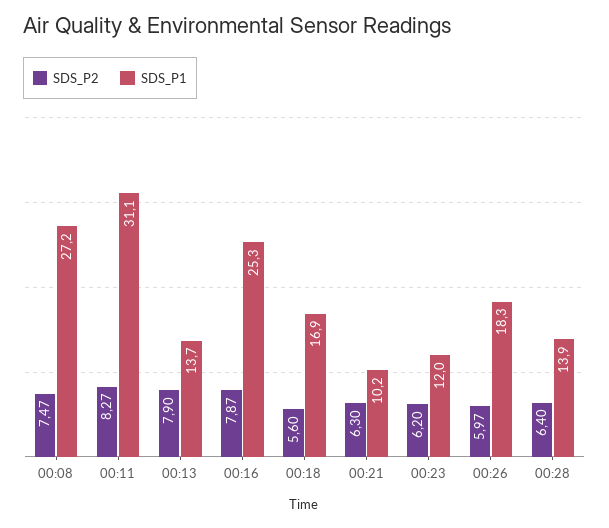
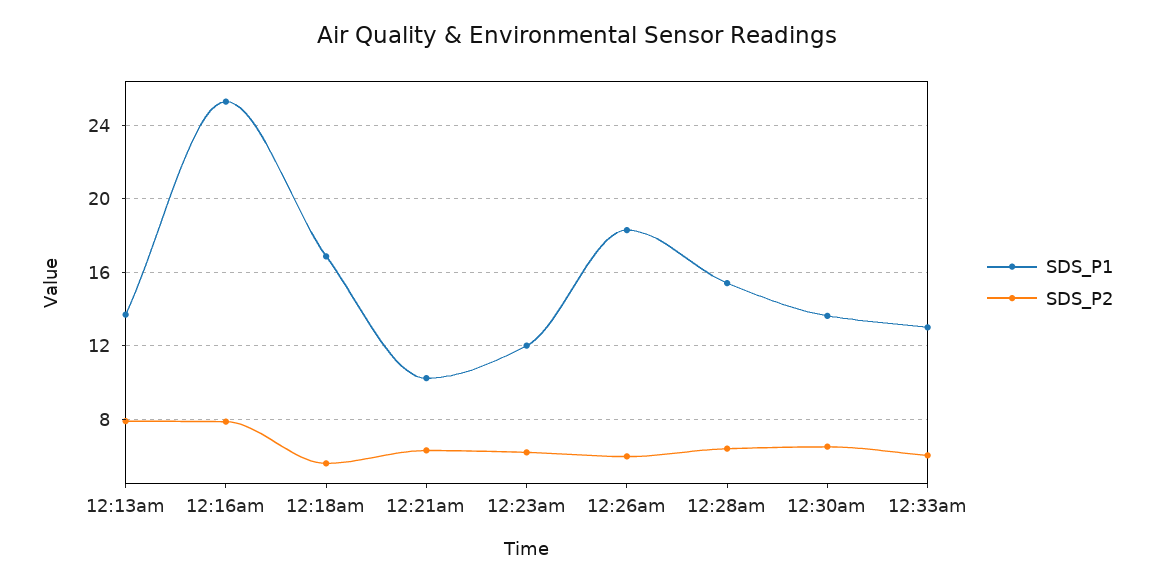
SDS_P2, 00:08: 7.47 -> none
SDS_P1, 00:08: 27.2 -> none
SDS_P2, 00:11: 8.27 -> none
SDS_P1, 00:11: 31.1 -> none
SDS_P1, 00:28: 13.9 -> 15.5
SDS_P1, 12:30am: none -> 13.5
SDS_P2, 12:30am: none -> 6.5
SDS_P1, 12:33am: none -> 13
SDS_P2, 12:33am: none -> 6

